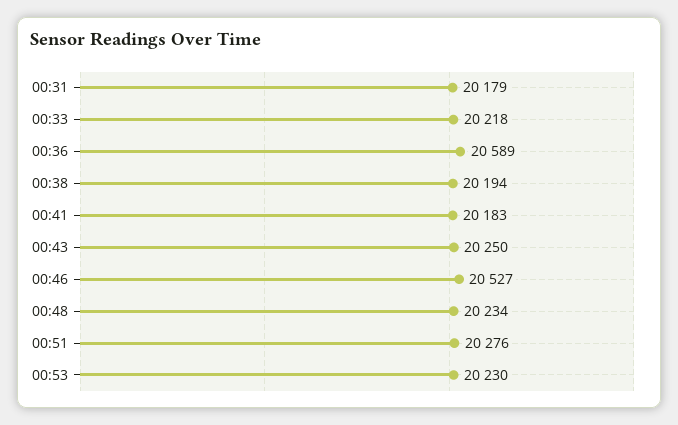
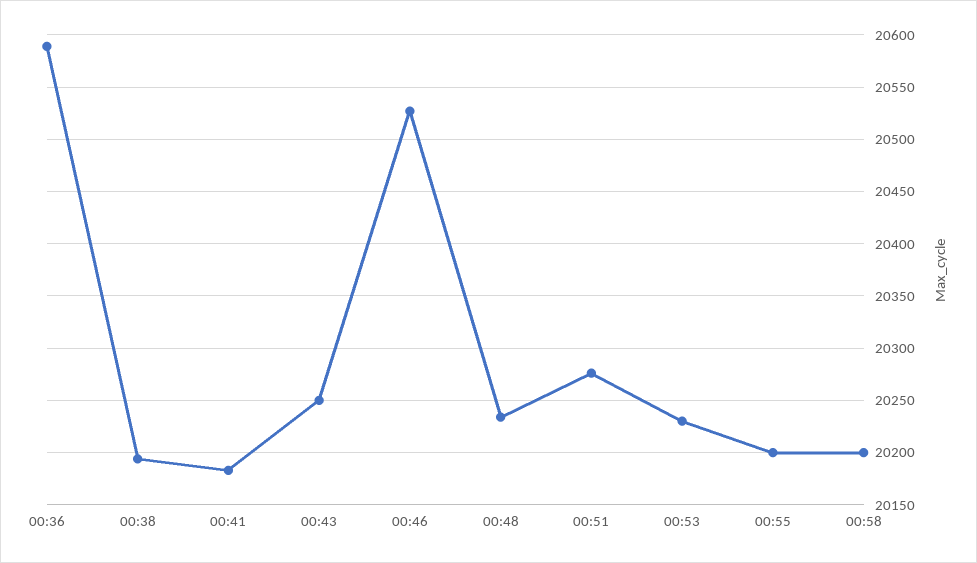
00:31: 20179 -> none
00:33: 20218 -> none
00:55: none -> 20200
00:58: none -> 20200

